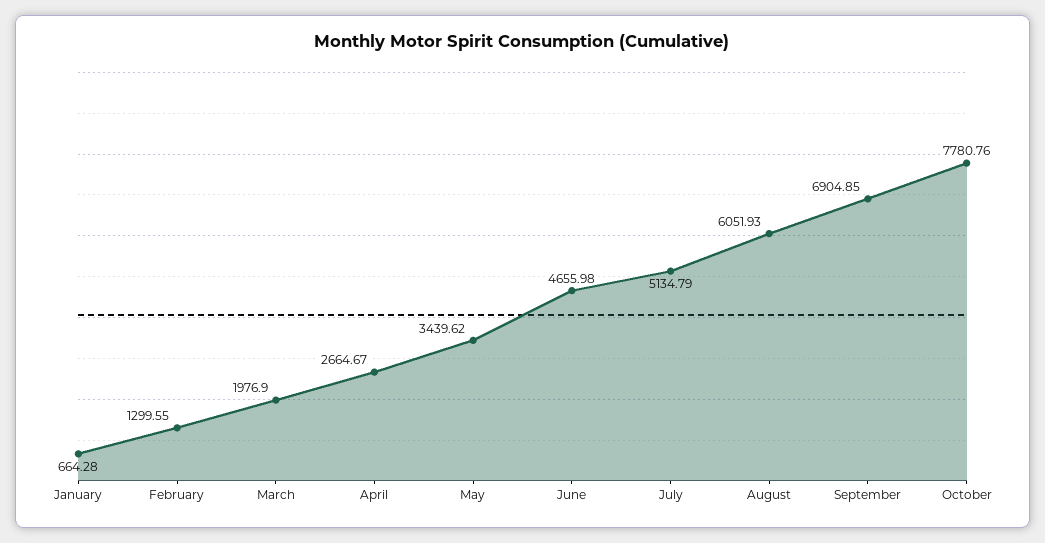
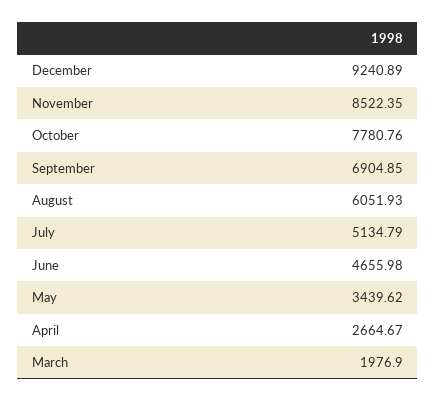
January: 664.28 -> none
February: 1299.55 -> none
December: none -> 9240.89
November: none -> 8522.35

